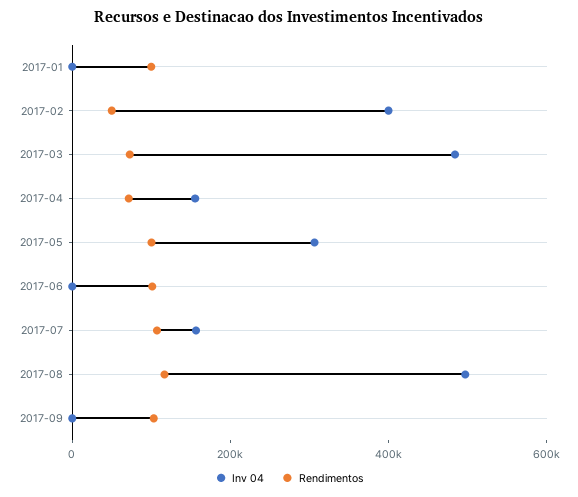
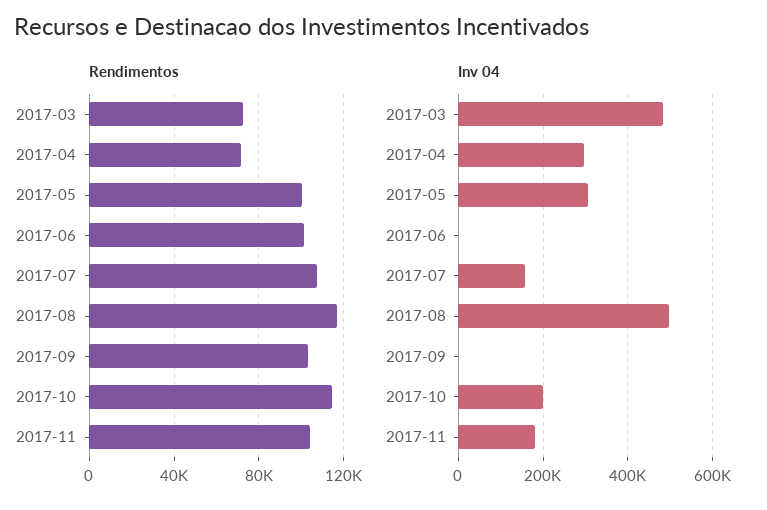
Inv 04, 2017-01: 0 -> none
Rendimentos, 2017-01: 100000 -> none
Inv 04, 2017-02: 400000 -> none
Rendimentos, 2017-02: 50000 -> none
Inv 04, 2017-04: 150000 -> 300000
Rendimentos, 2017-10: none -> 115000
Rendimentos, 2017-11: none -> 105000
Inv 04, 2017-10: none -> 200000
Inv 04, 2017-11: none -> 180000

